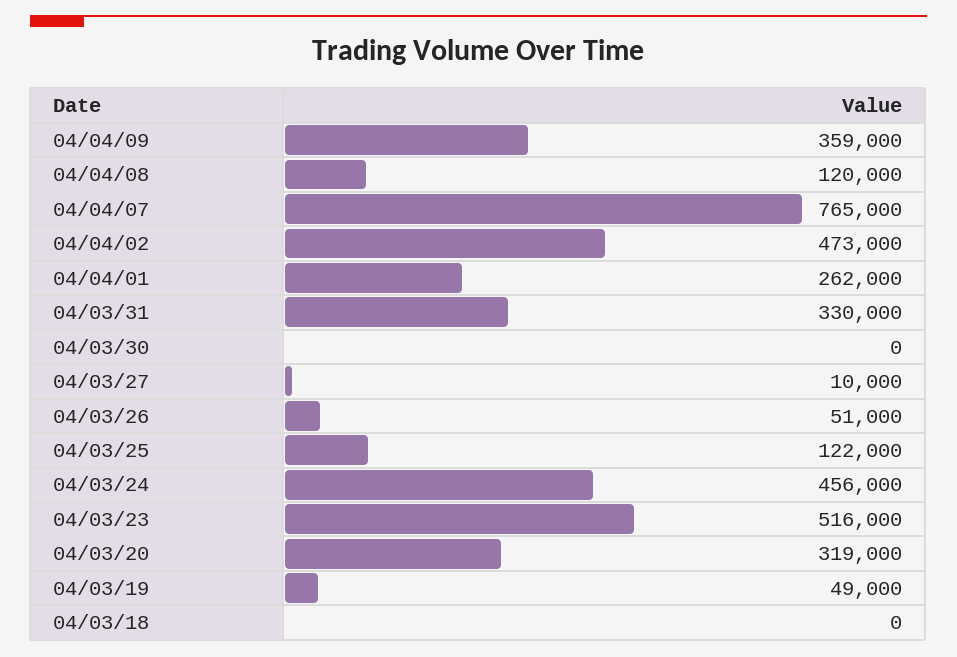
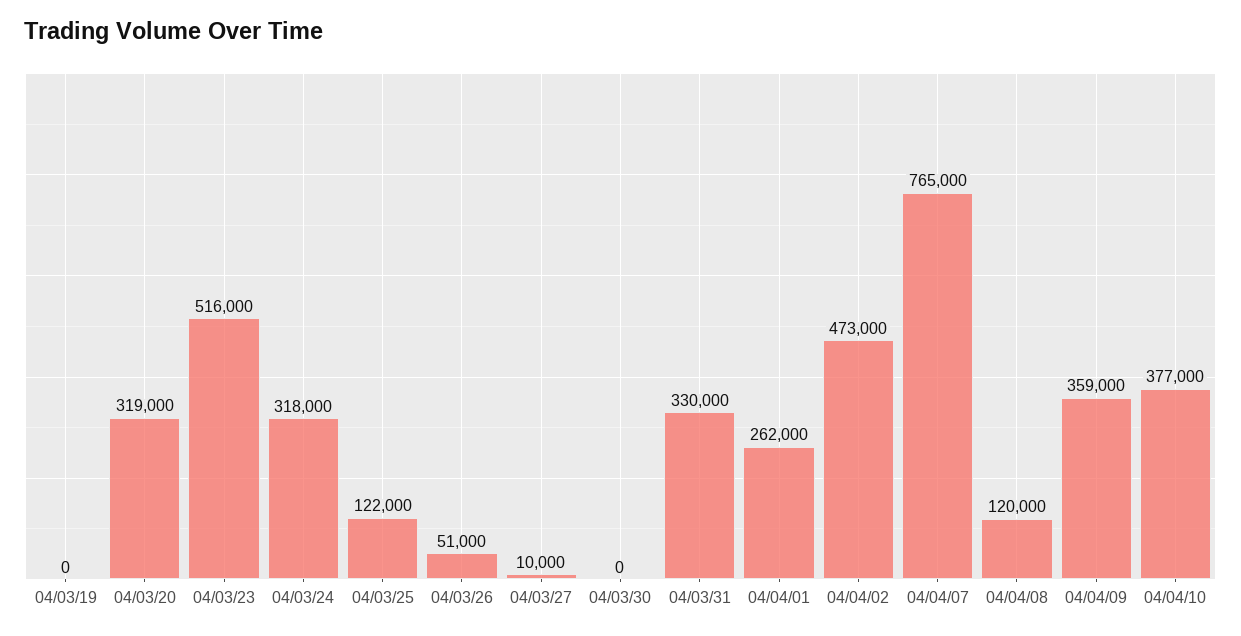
04/03/24: 456000 -> 318000
04/03/19: 49000 -> 0
04/03/18: 0 -> none
04/04/10: none -> 377000

